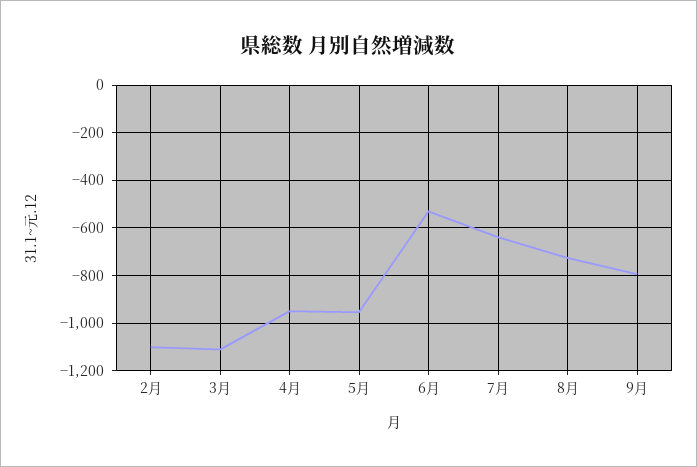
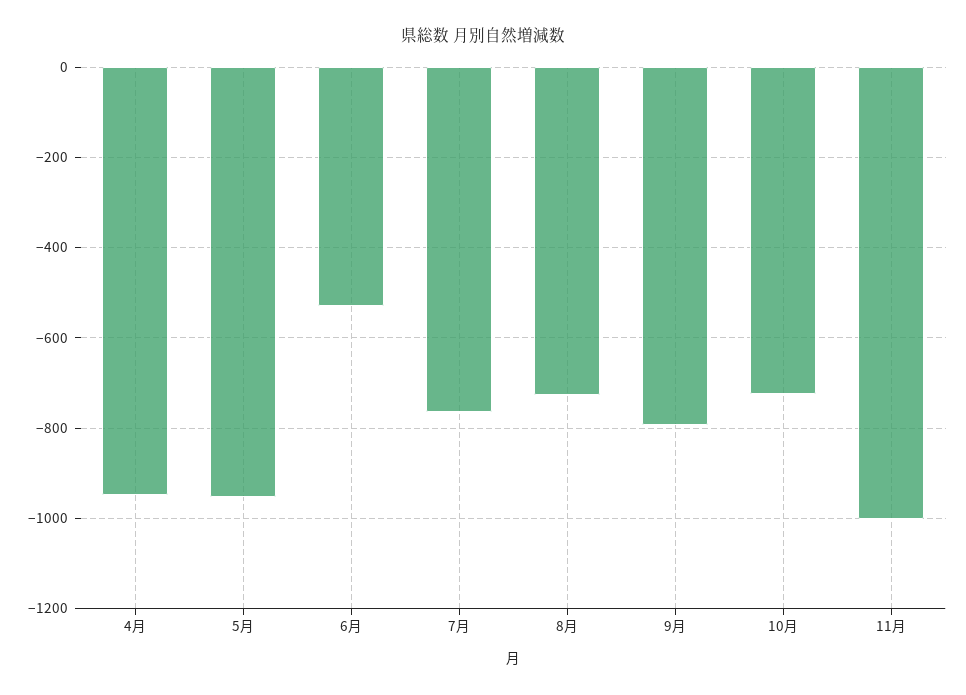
2月: -1100 -> none
3月: -1100 -> none
7月: -650 -> -760
10月: none -> -720
11月: none -> -1000

